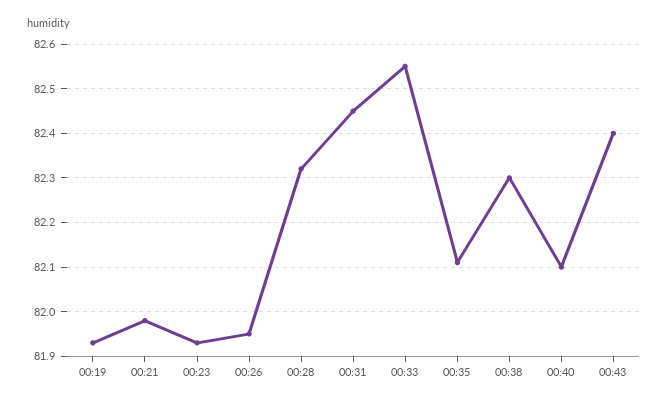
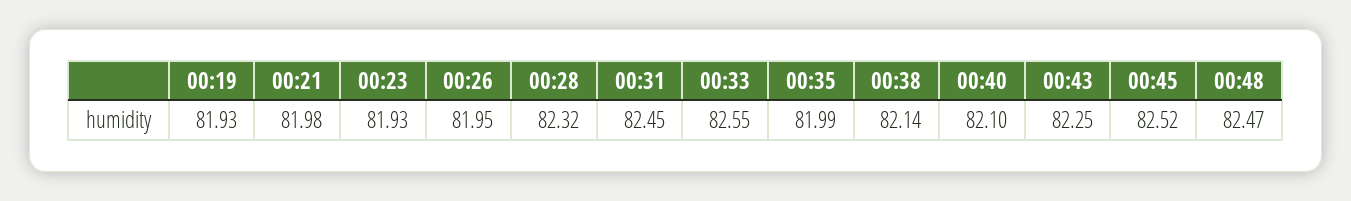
00:35: 82.1 -> 81.99
00:38: 82.3 -> 82.14
00:43: 82.4 -> 82.25
00:45: none -> 82.52
00:48: none -> 82.47

